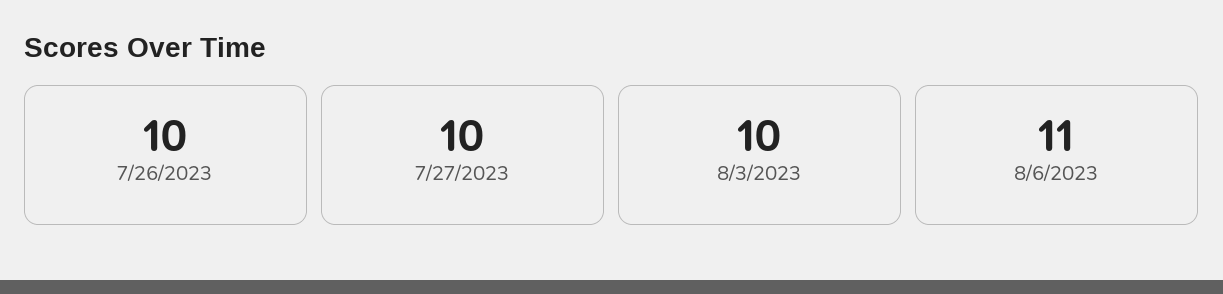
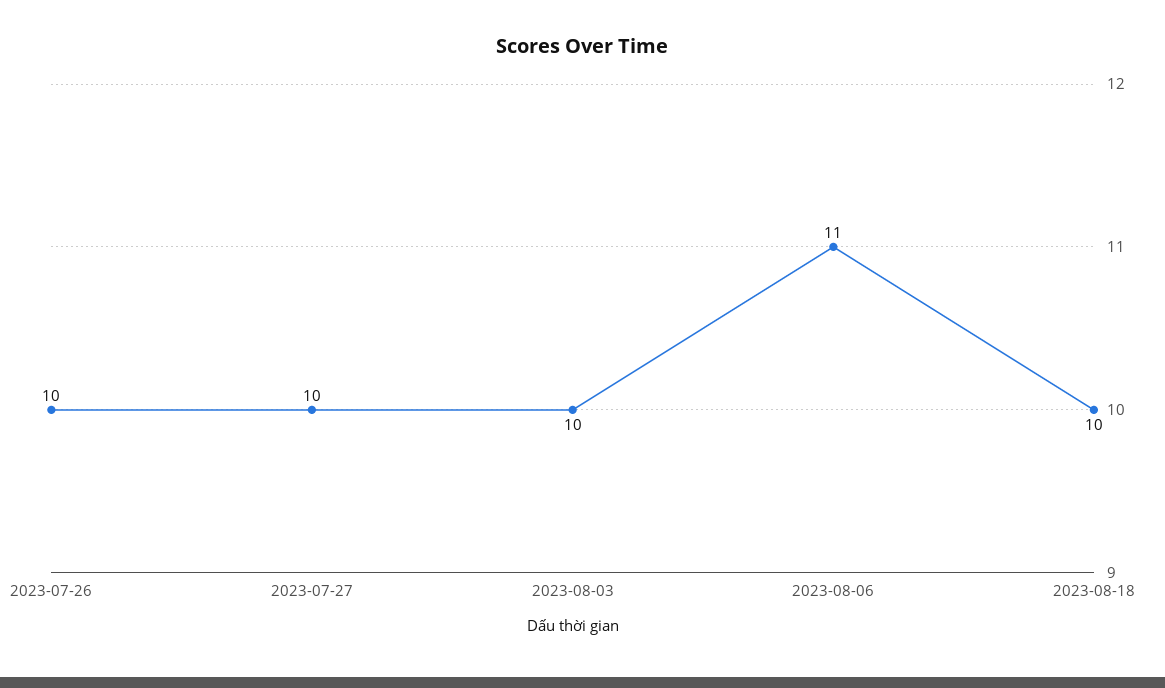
2023-08-18: none -> 10

